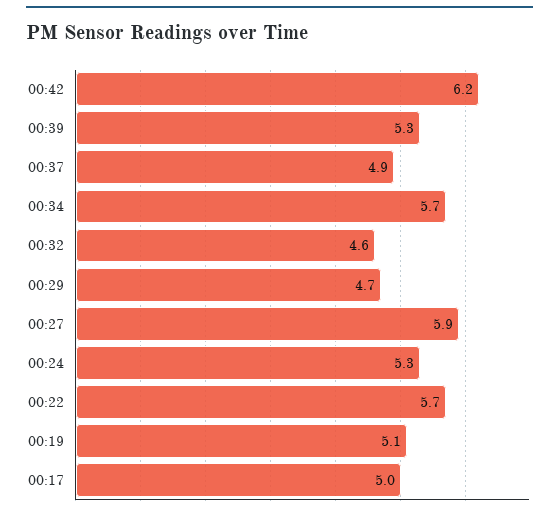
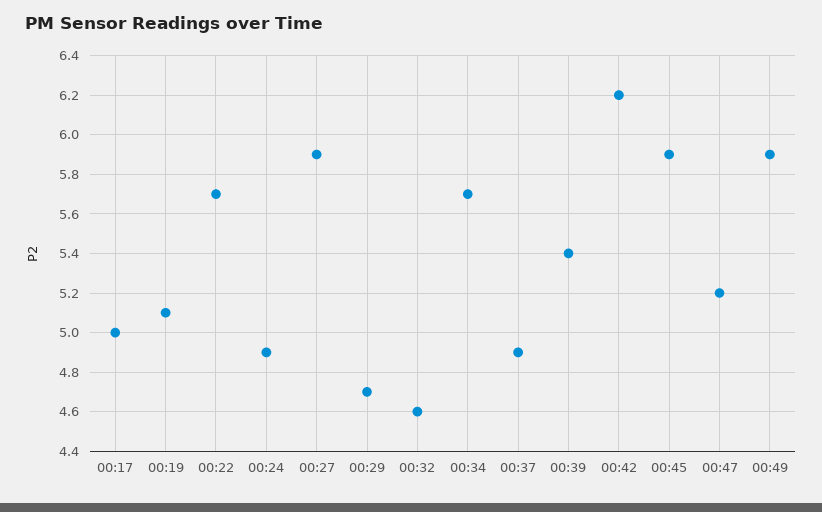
00:39: 5.3 -> 5.4
00:24: 5.3 -> 4.9
00:45: none -> 5.9
00:47: none -> 5.2
00:49: none -> 5.9

